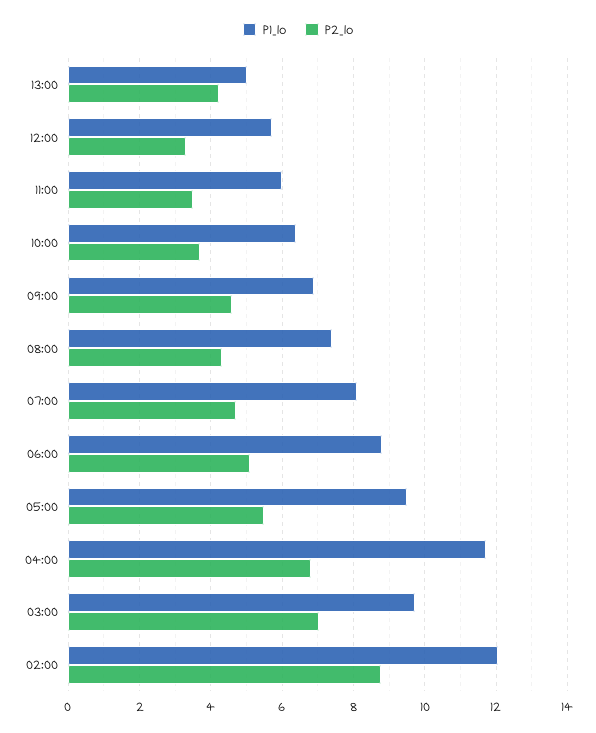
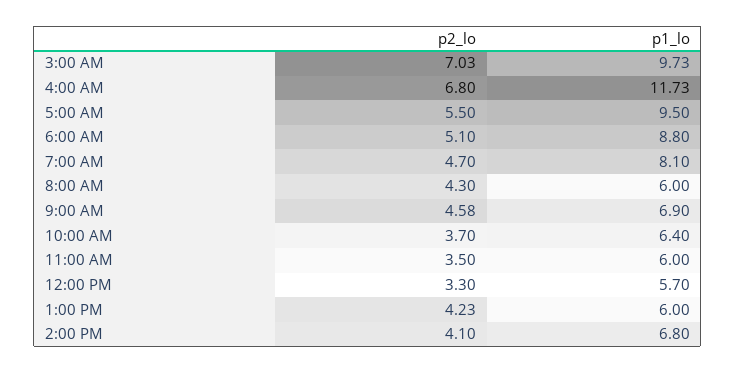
P1_lo, 13:00: 5 -> 6
P1_lo, 08:00: 7.4 -> 6
P1_lo, 02:00: 12 -> none
P2_lo, 02:00: 8.8 -> none
P2_lo, 2:00 PM: none -> 4.1
P1_lo, 2:00 PM: none -> 6.8

